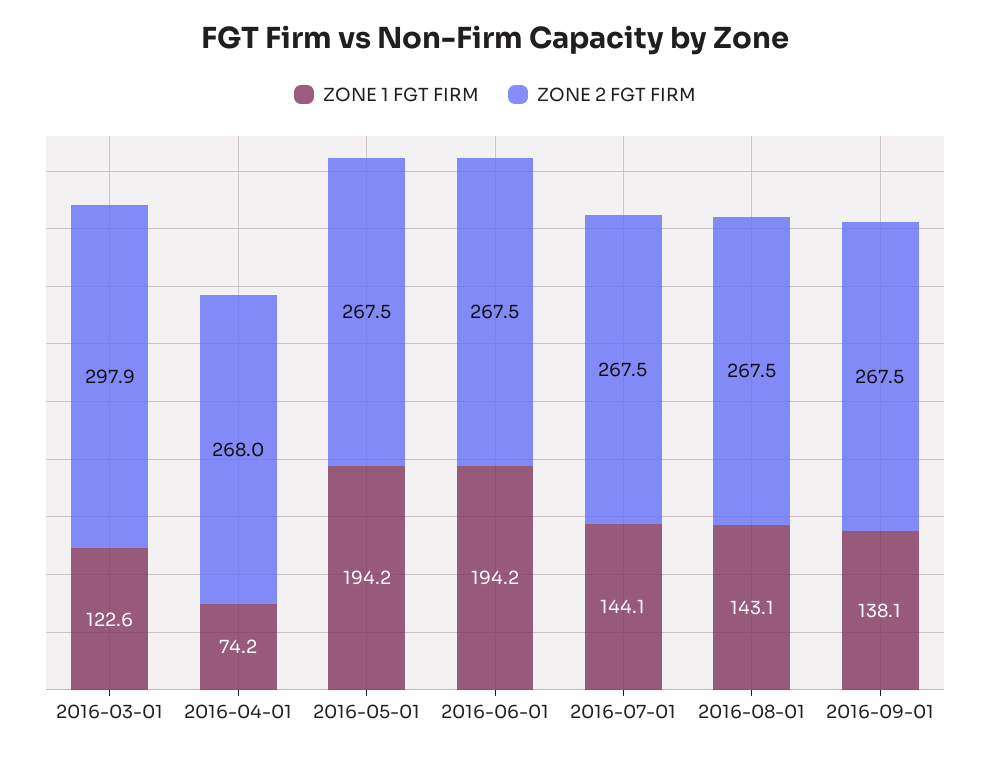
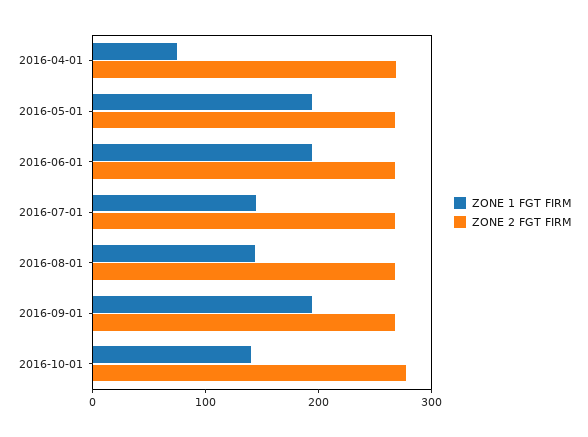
ZONE 1 FGT FIRM, 2016-03-01: 122.6 -> none
ZONE 2 FGT FIRM, 2016-03-01: 297.9 -> none
ZONE 1 FGT FIRM, 2016-09-01: 138.1 -> 200
ZONE 1 FGT FIRM, 2016-10-01: none -> 140
ZONE 2 FGT FIRM, 2016-10-01: none -> 280

